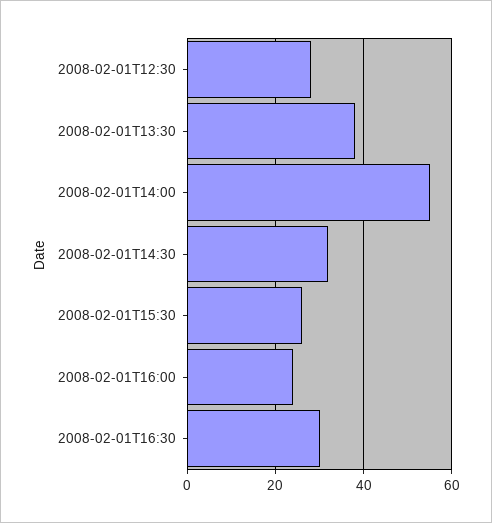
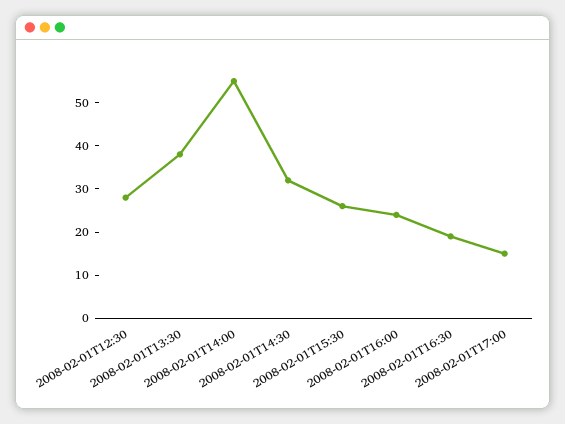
2008-02-01T16:30: 30 -> 20
2008-02-01T17:00: none -> 15

